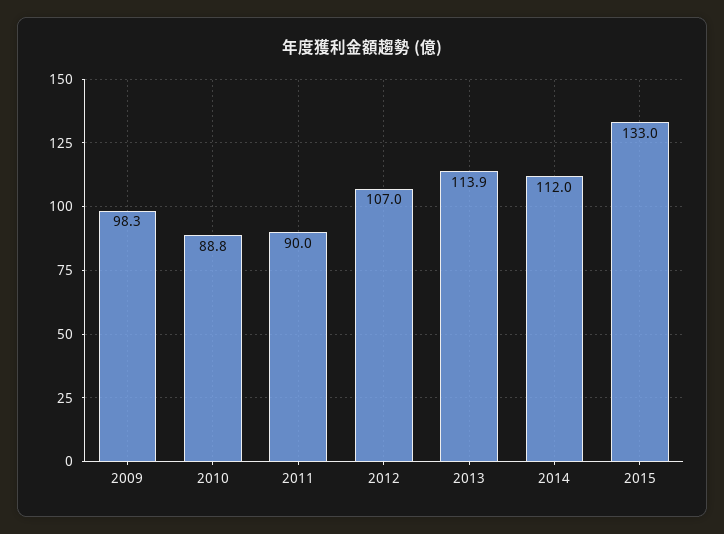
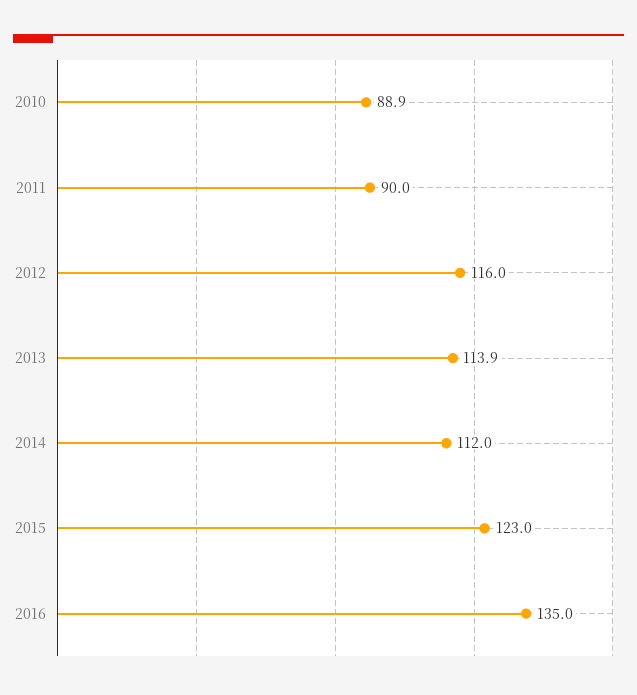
2009: 98.3 -> none
2010: 88.8 -> 88.9
2012: 107 -> 116
2015: 133 -> 123
2016: none -> 135

